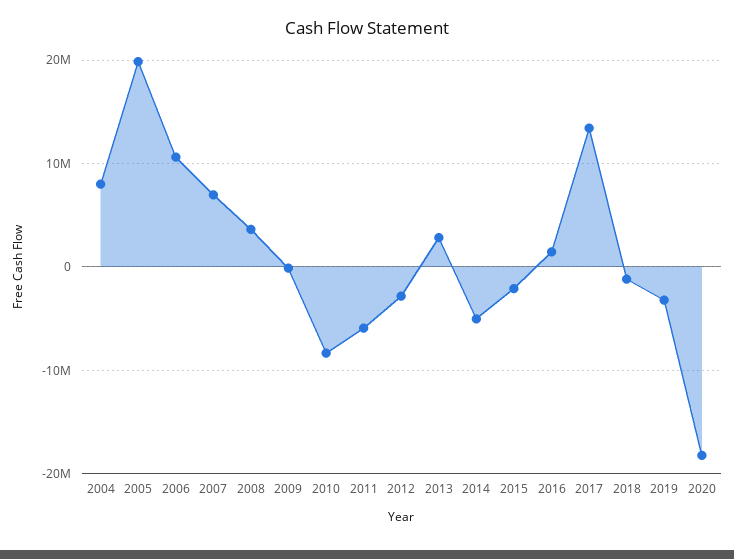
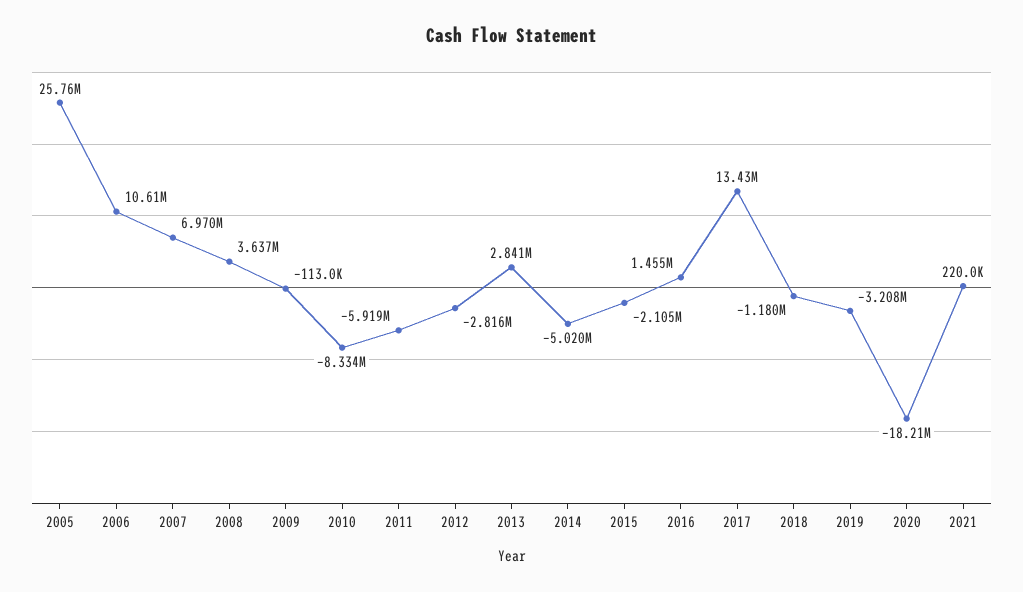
2004: 8000000 -> none
2005: 20000000 -> 25760000
2021: none -> 220000

